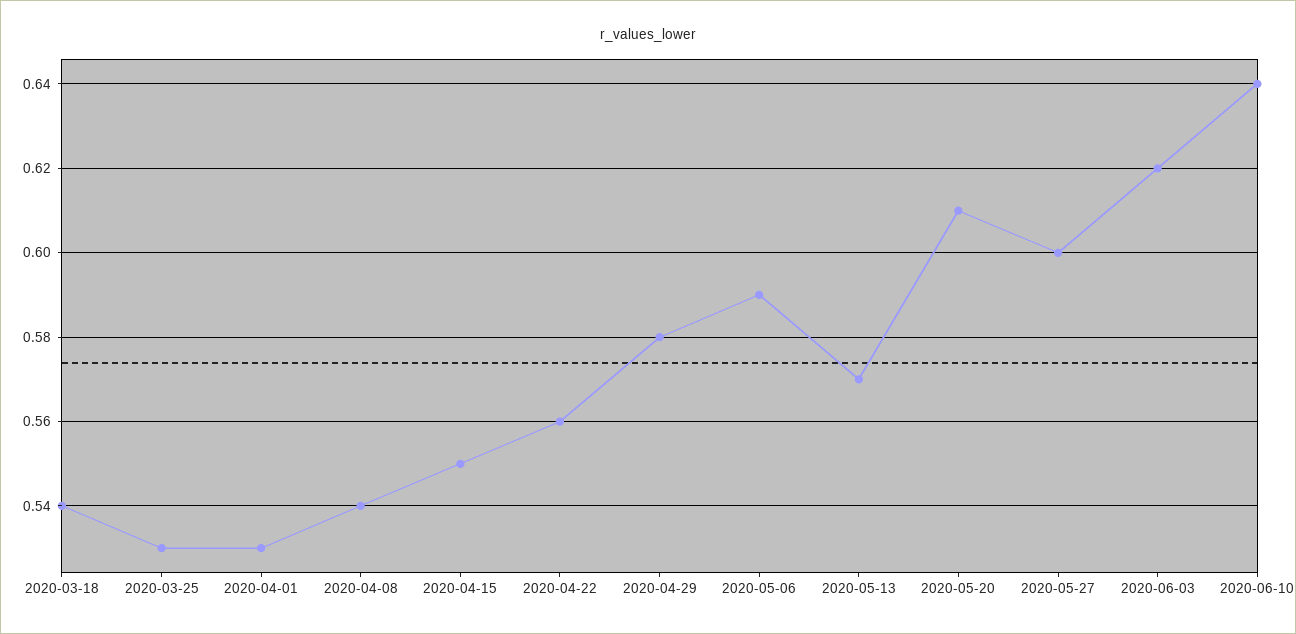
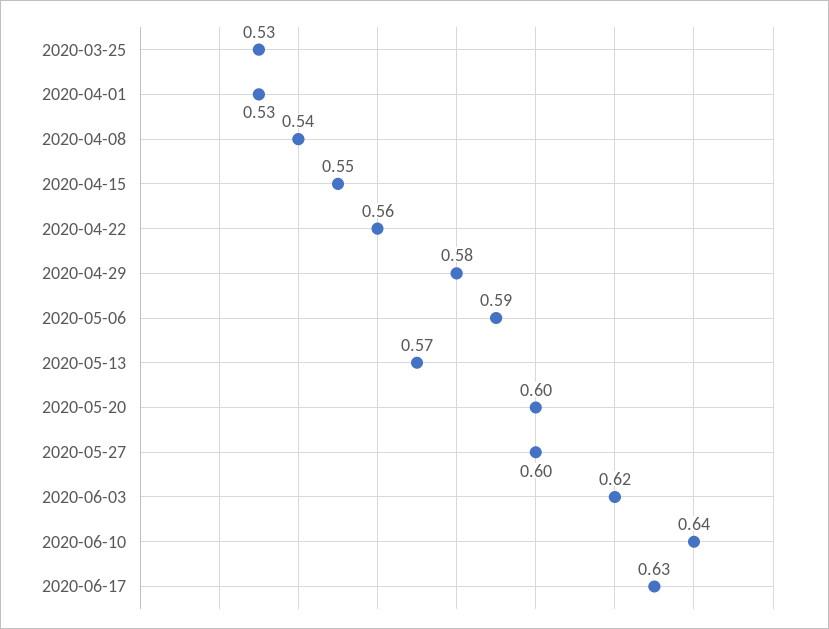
2020-03-18: 0.54 -> none
2020-05-20: 0.61 -> 0.6
2020-06-17: none -> 0.63

